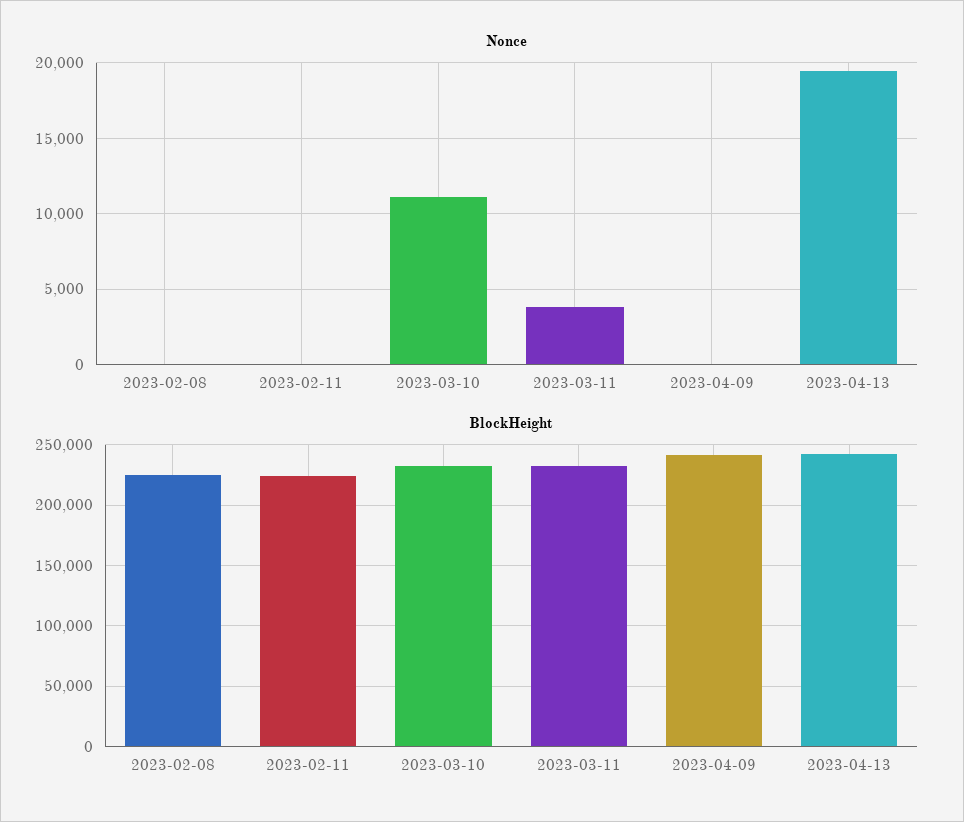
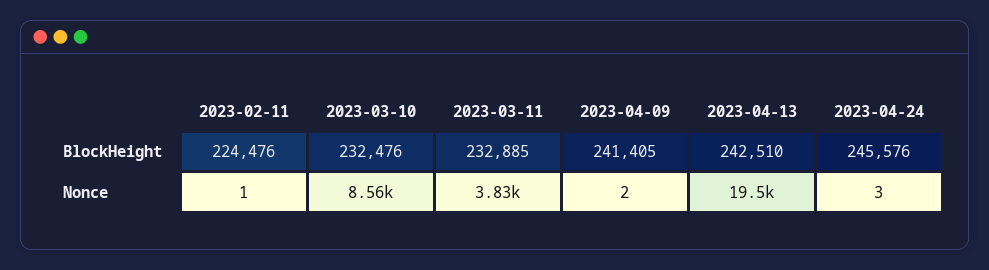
Nonce, 2023-02-08: 0 -> none
Nonce, 2023-03-10: 11000 -> 8560
BlockHeight, 2023-02-08: 225000 -> none
BlockHeight, 2023-04-24: none -> 245576
Nonce, 2023-04-24: none -> 3

